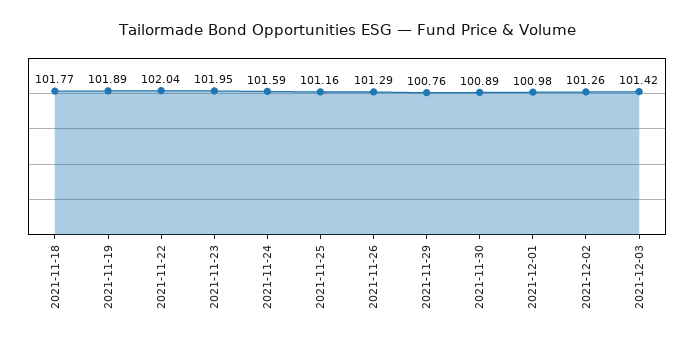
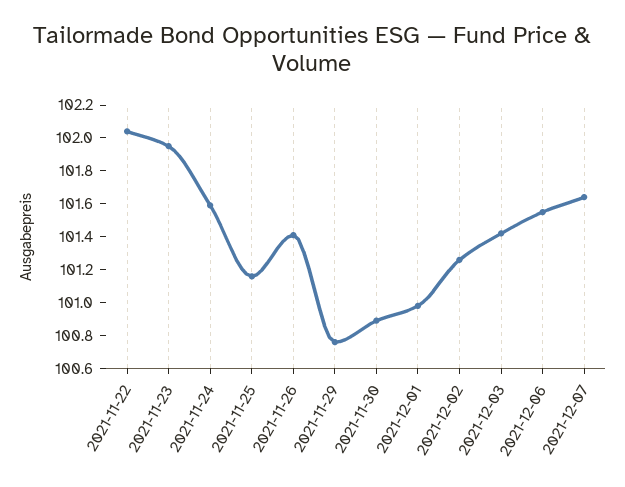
2021-11-18: 101.77 -> none
2021-11-19: 101.89 -> none
2021-11-26: 101.29 -> 101.4
2021-12-06: none -> 101.55
2021-12-07: none -> 101.65

